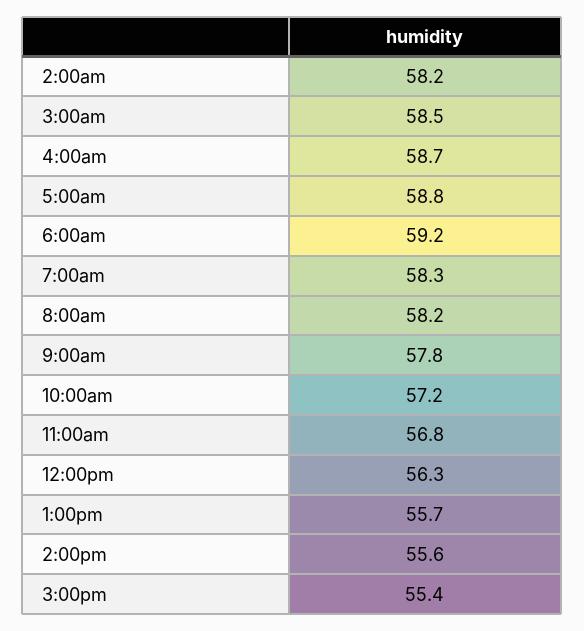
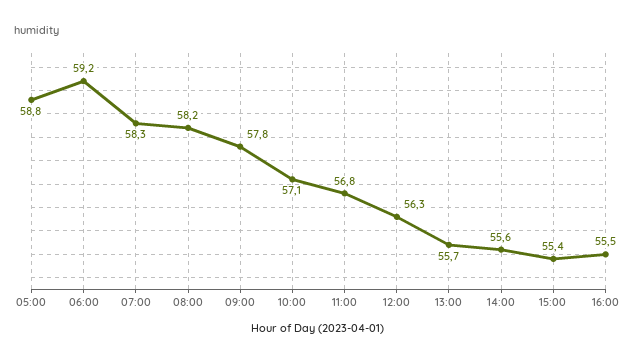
2:00am: 58.2 -> none
3:00am: 58.5 -> none
4:00am: 58.7 -> none
10:00am: 57.2 -> 57.1
16:00: none -> 55.5

